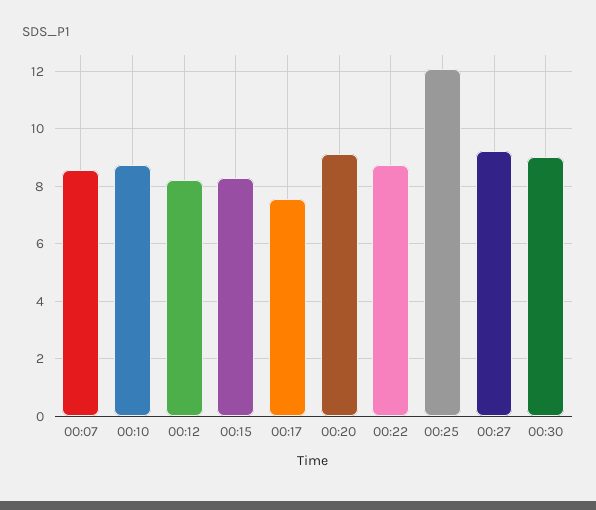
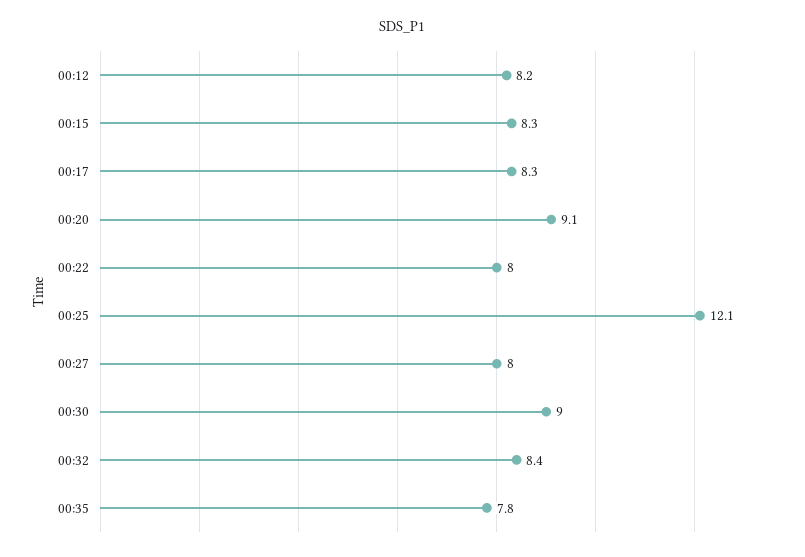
00:07: 8.5 -> none
00:10: 8.75 -> none
00:17: 7.5 -> 8.3
00:22: 8.75 -> 8
00:27: 9.25 -> 8
00:32: none -> 8.4
00:35: none -> 7.8

